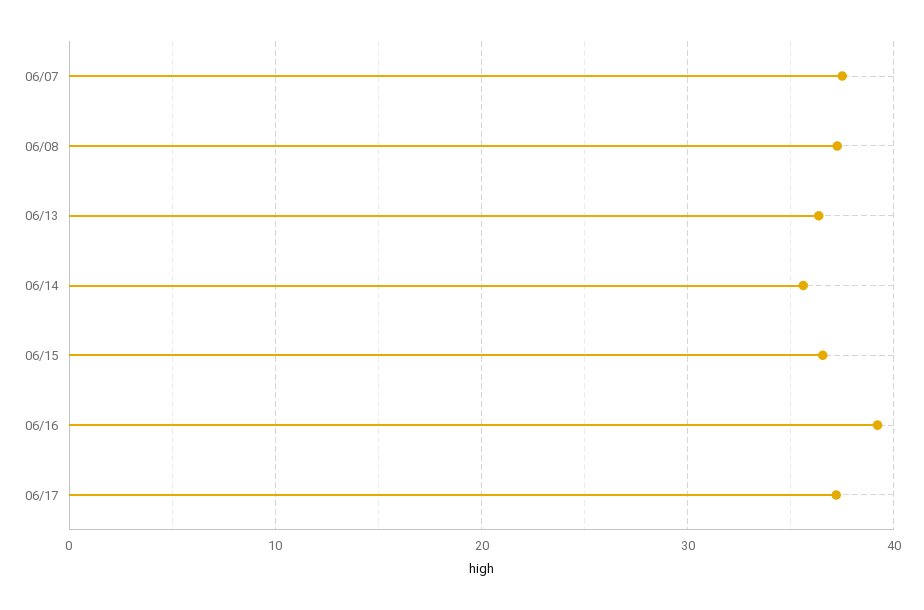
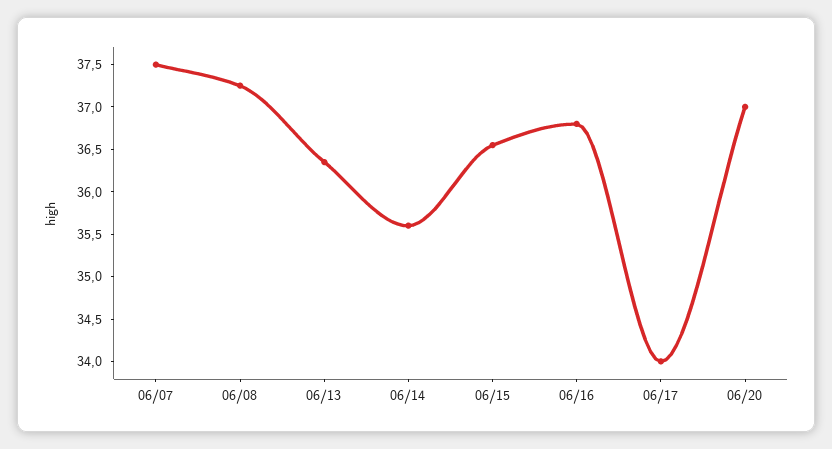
06/16: 39 -> 36.8
06/17: 37 -> 34
06/20: none -> 37

